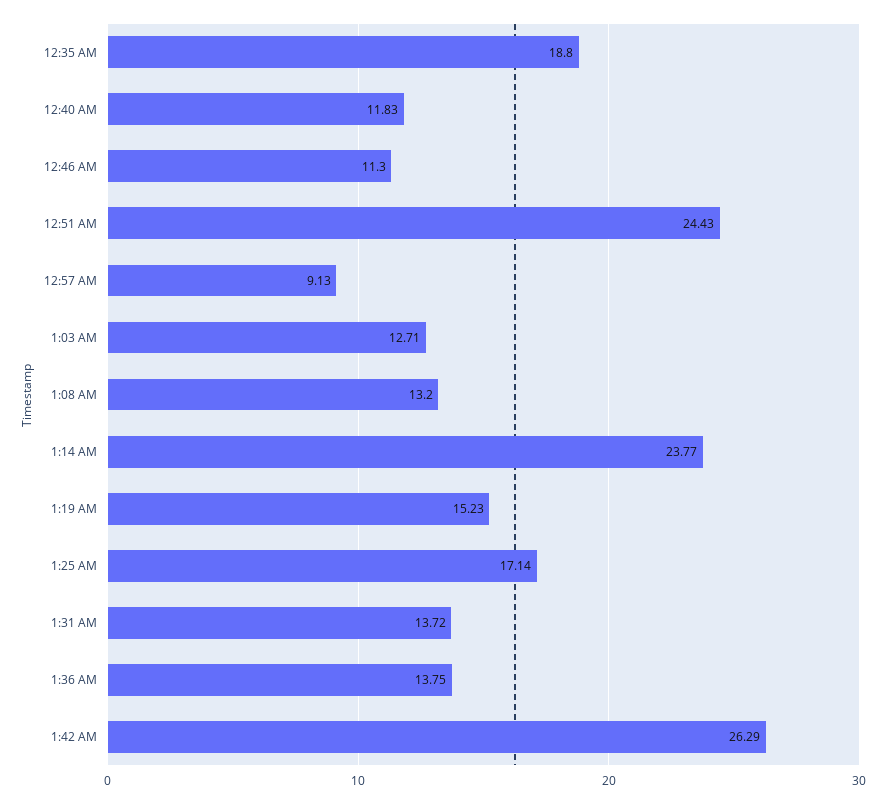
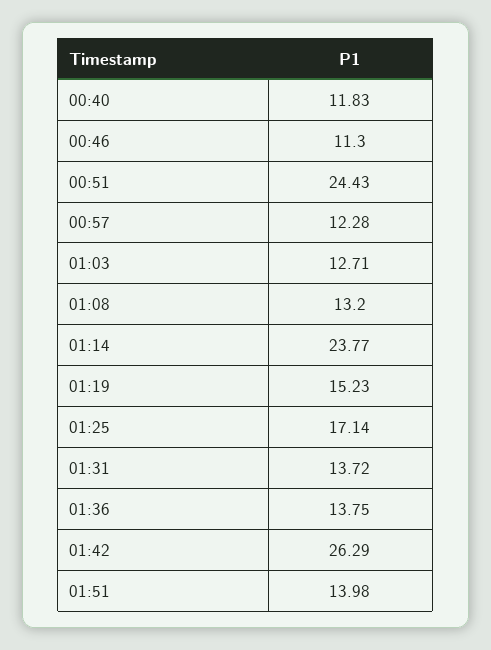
12:35 AM: 18.8 -> none
12:57 AM: 9.13 -> 12.28
01:51: none -> 13.98

